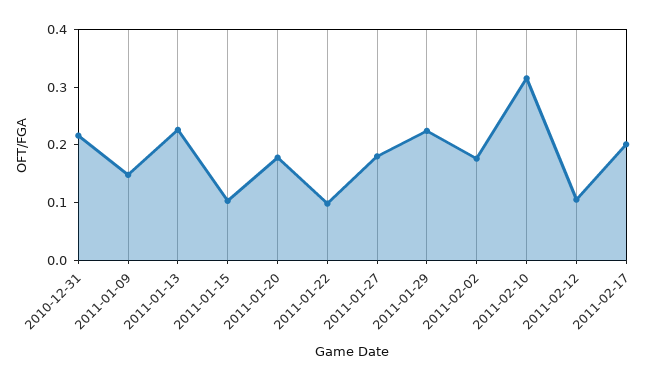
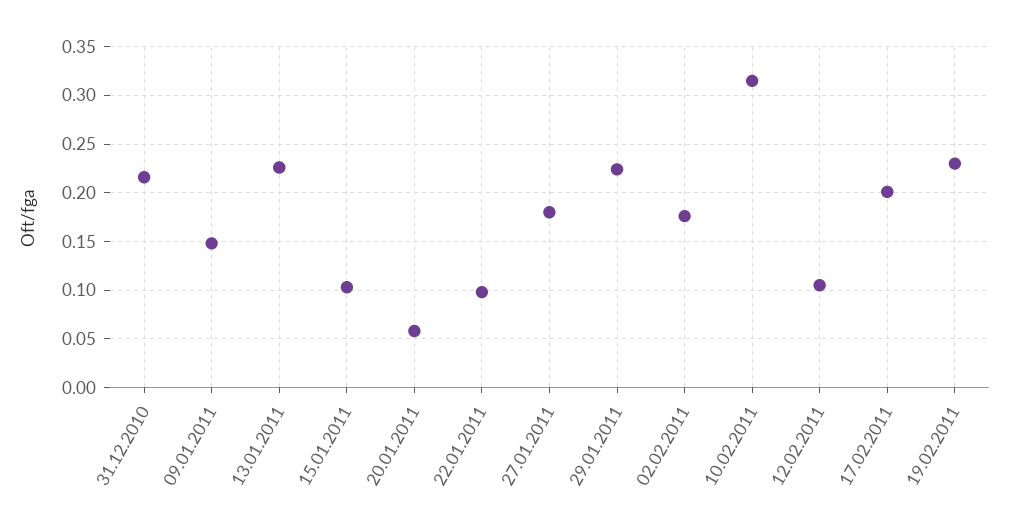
2011-01-20: 0.18 -> 0.06
19.02.2011: none -> 0.23

